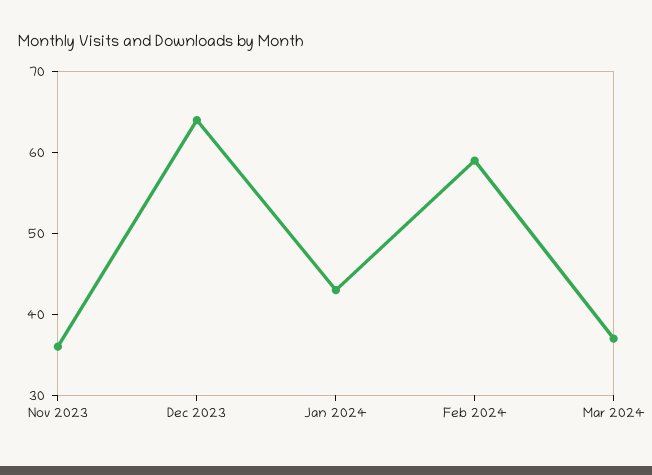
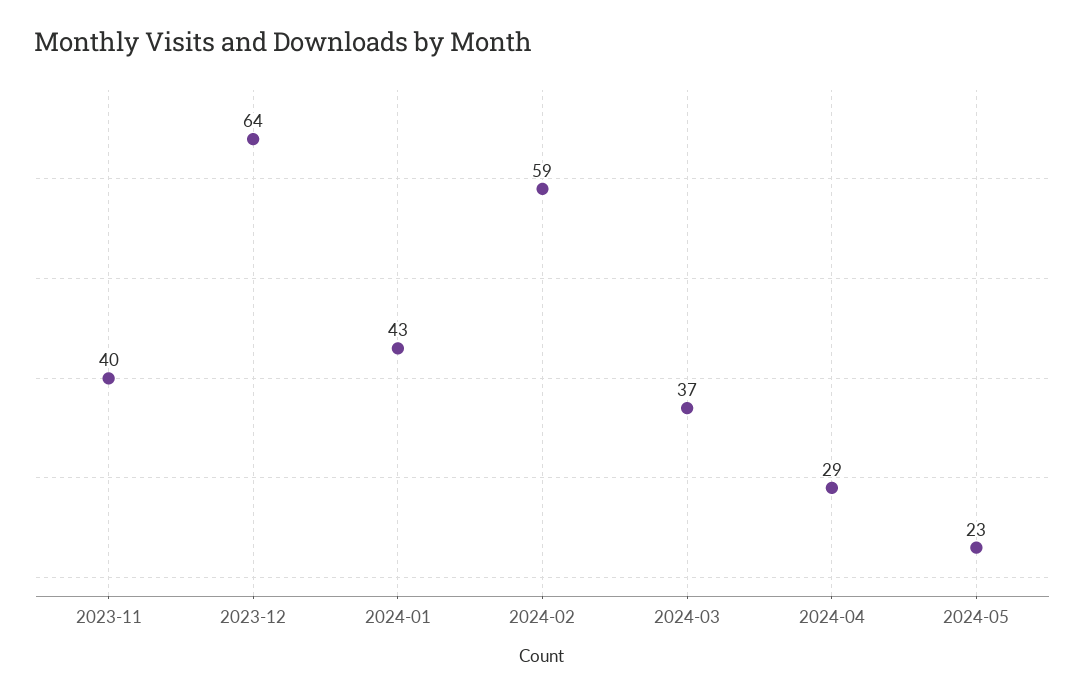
Nov 2023: 36 -> 40
2024-04: none -> 29
2024-05: none -> 23

